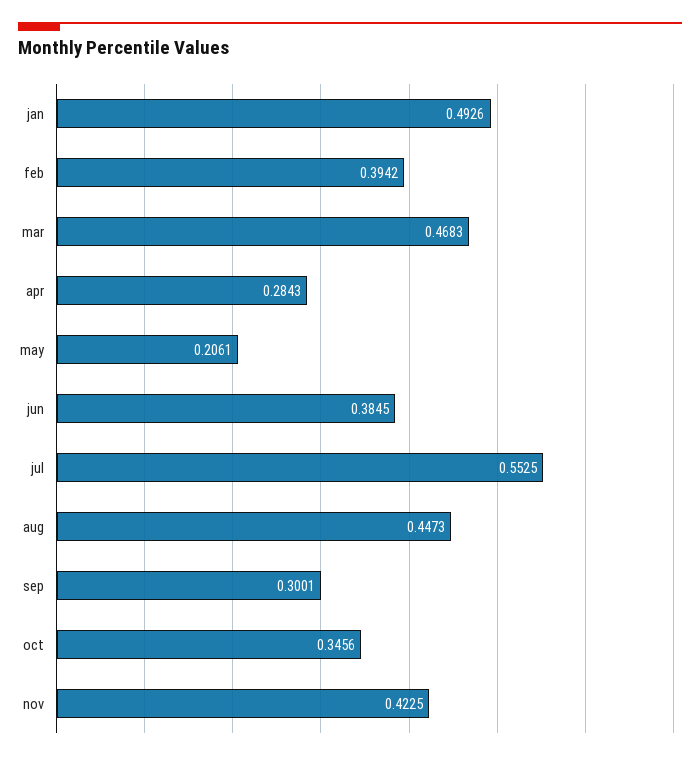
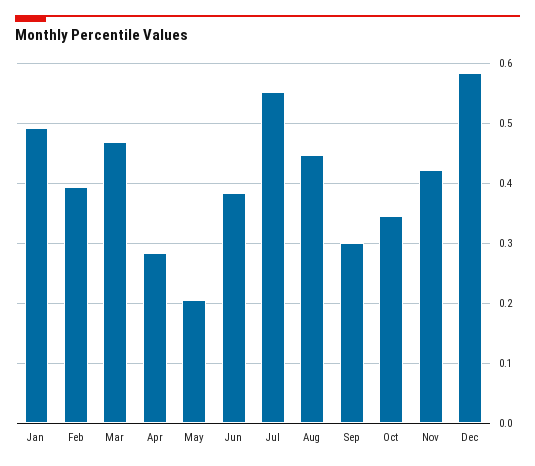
Dec: none -> 0.58

